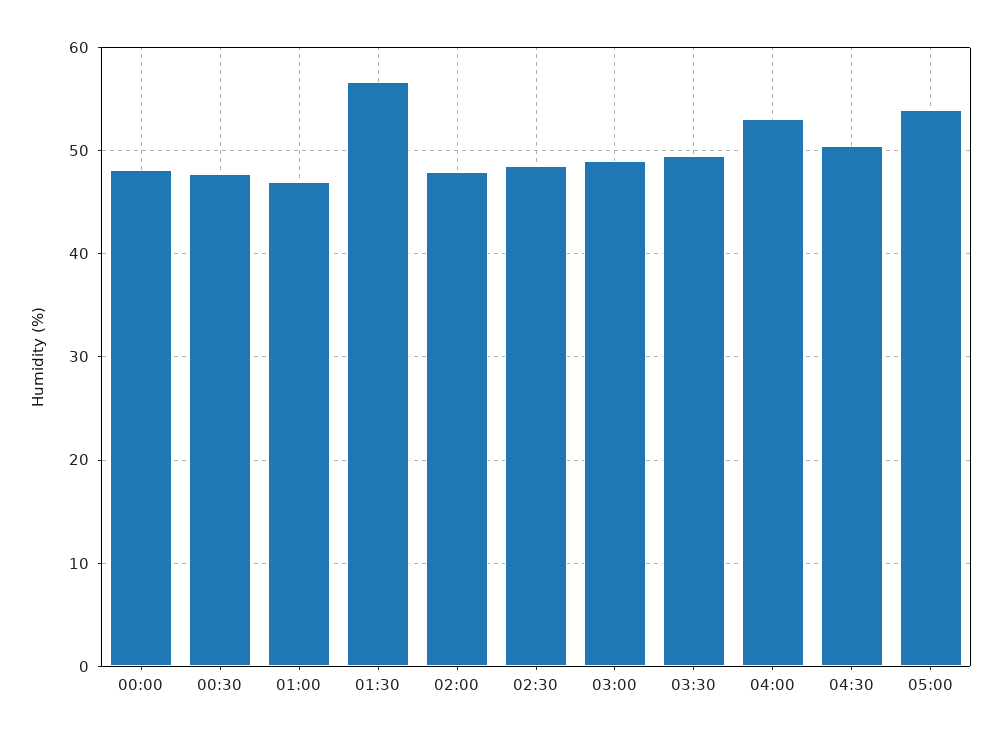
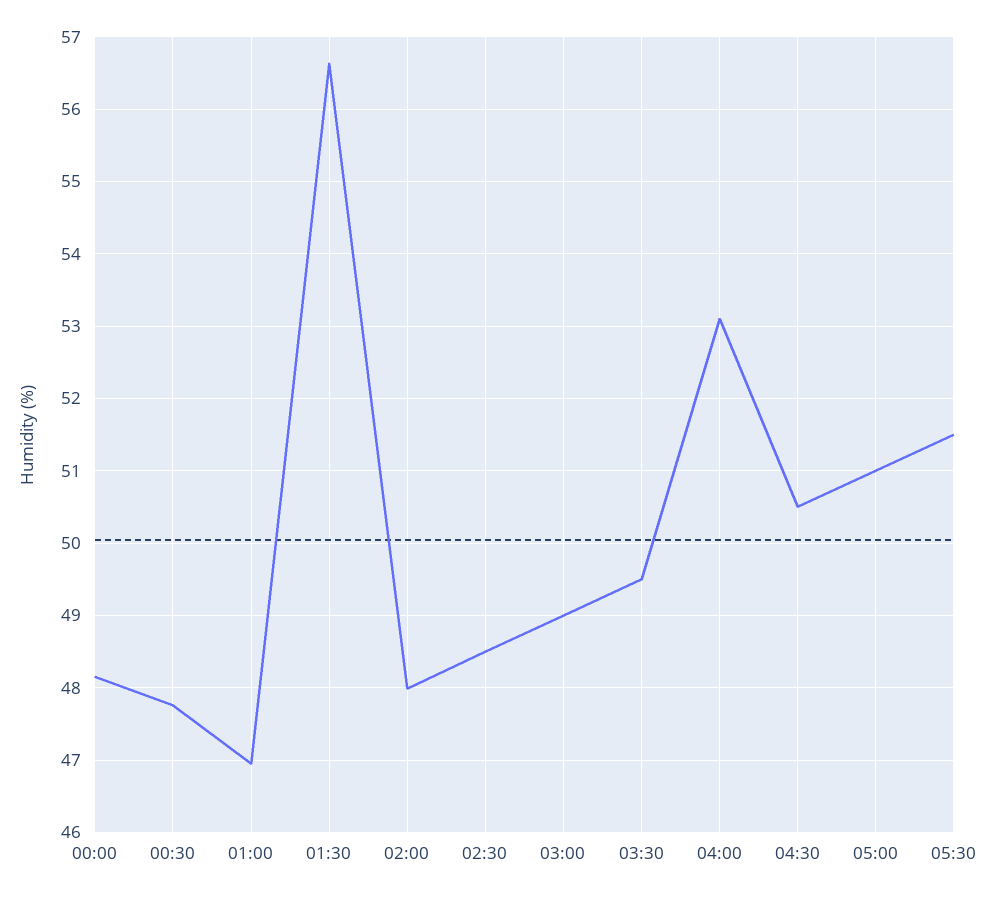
05:00: 54 -> 51
05:30: none -> 51.5

